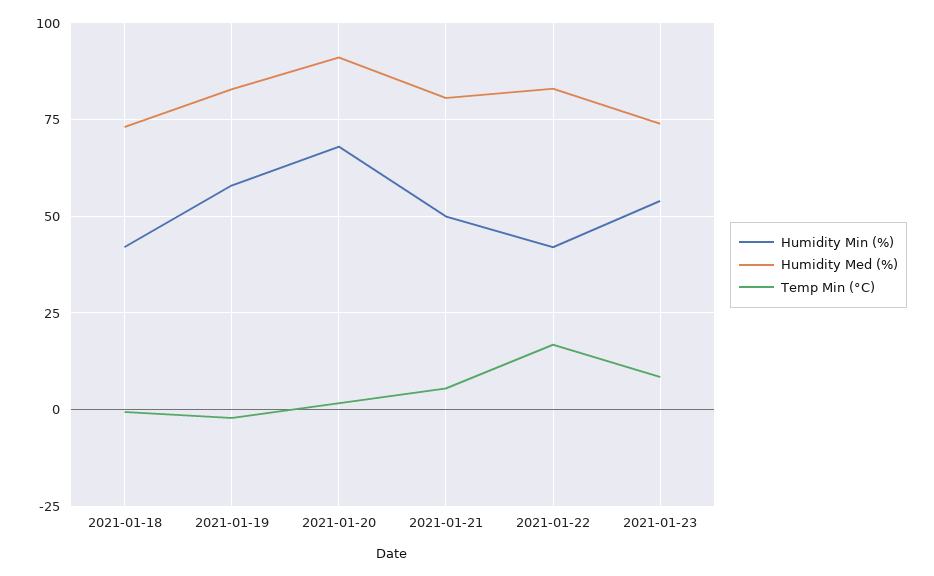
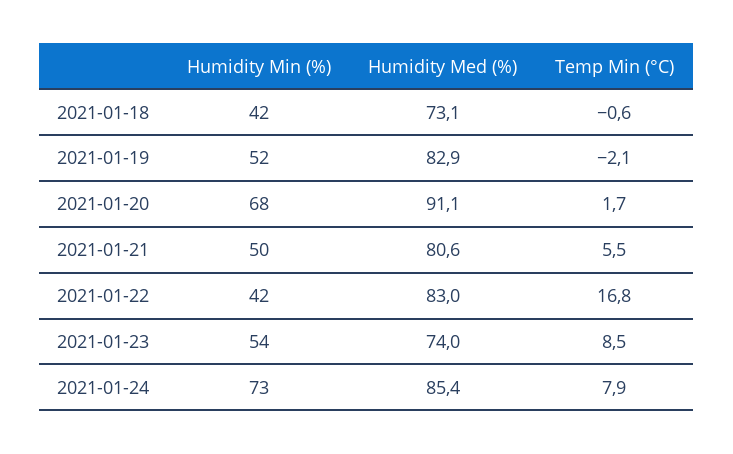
Humidity Min (%), 2021-01-19: 57.5 -> 52
Humidity Min (%), 2021-01-24: none -> 73
Humidity Med (%), 2021-01-24: none -> 85.4
Temp Min (°C), 2021-01-24: none -> 7.9

